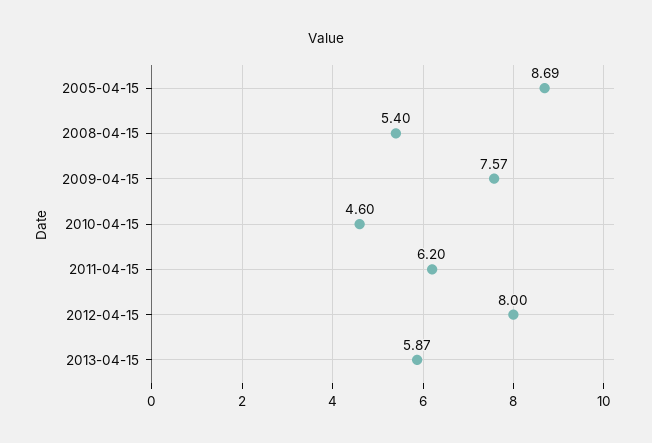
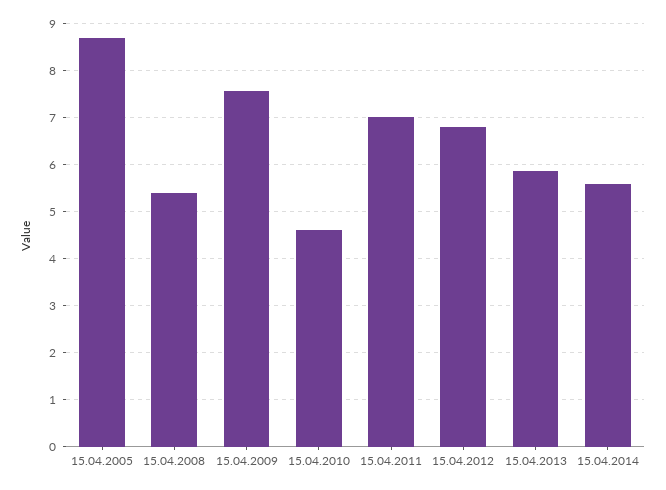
2011-04-15: 6.2 -> 7
2012-04-15: 8 -> 6.8
15.04.2014: none -> 5.6

